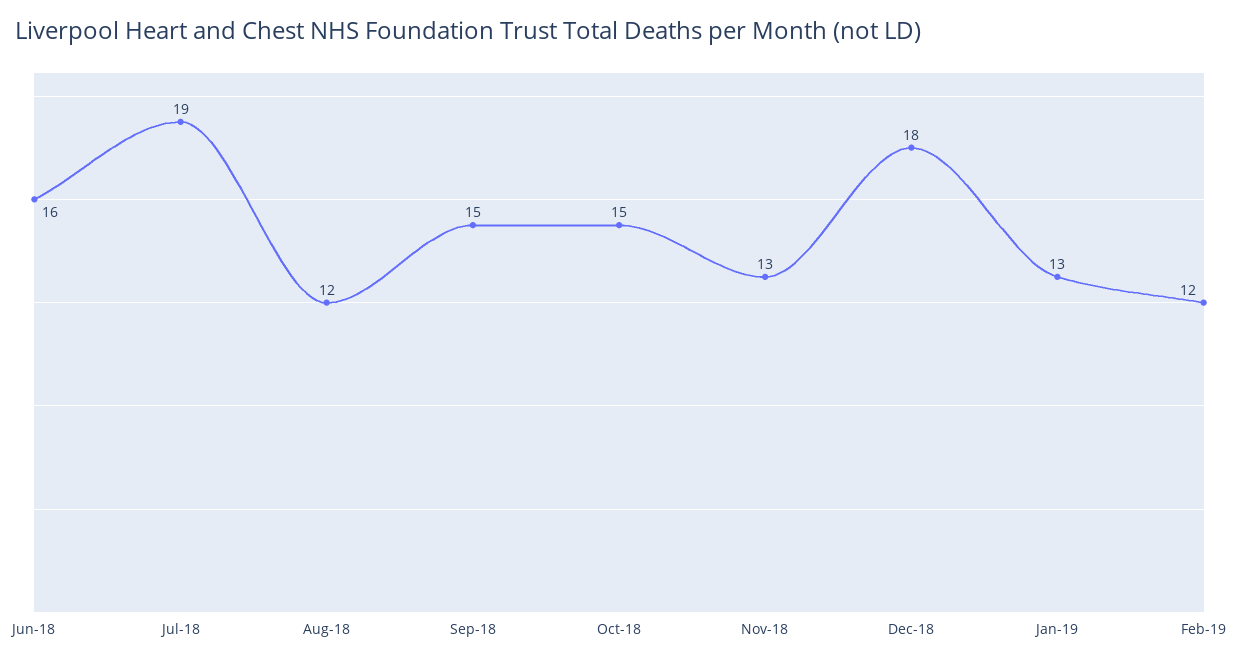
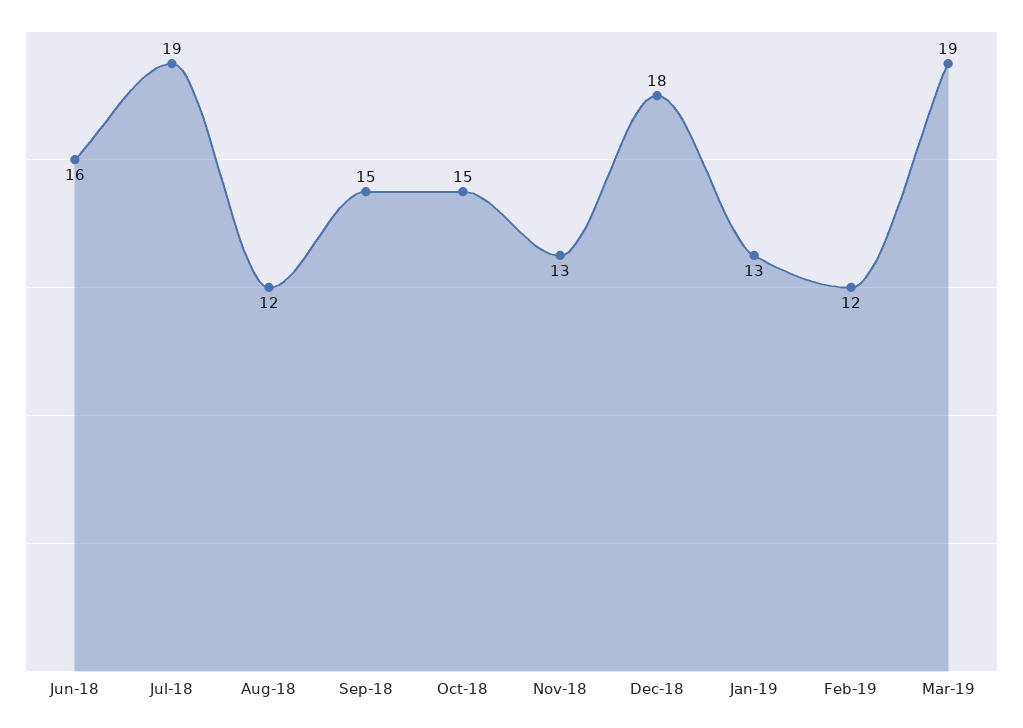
Mar-19: none -> 19

